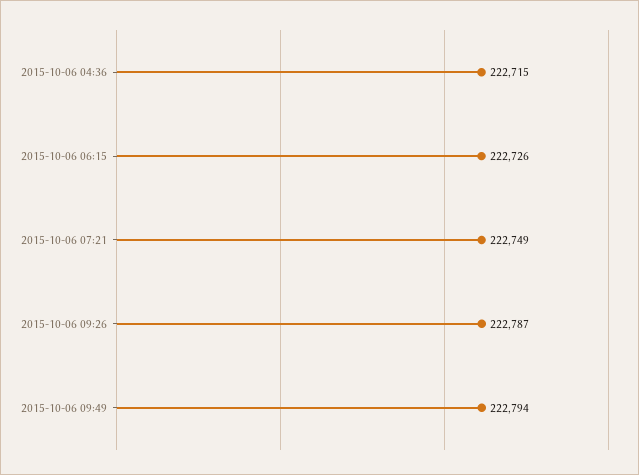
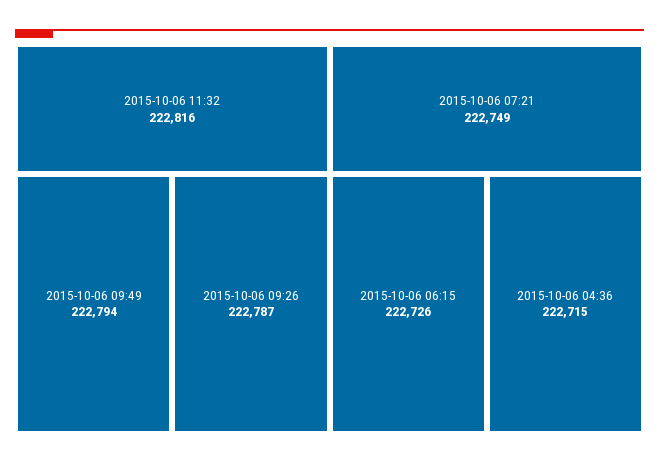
2015-10-06 11:32: none -> 222816

